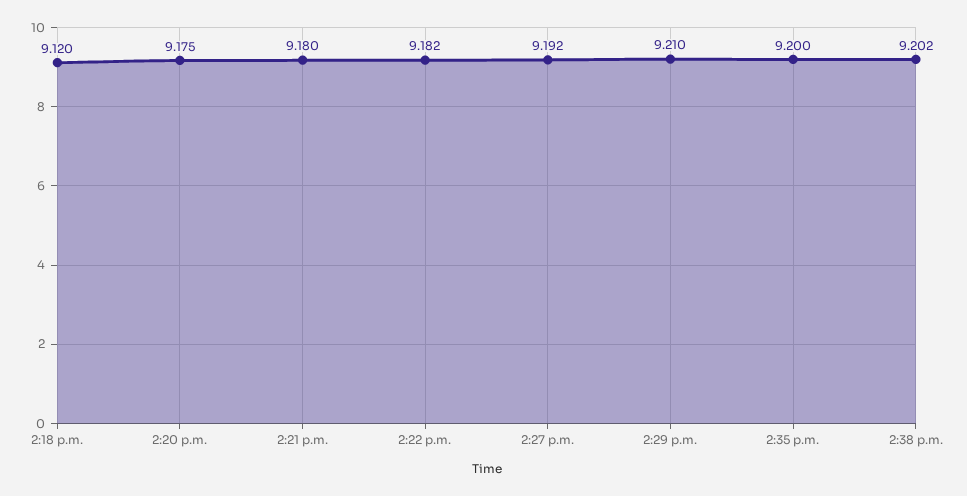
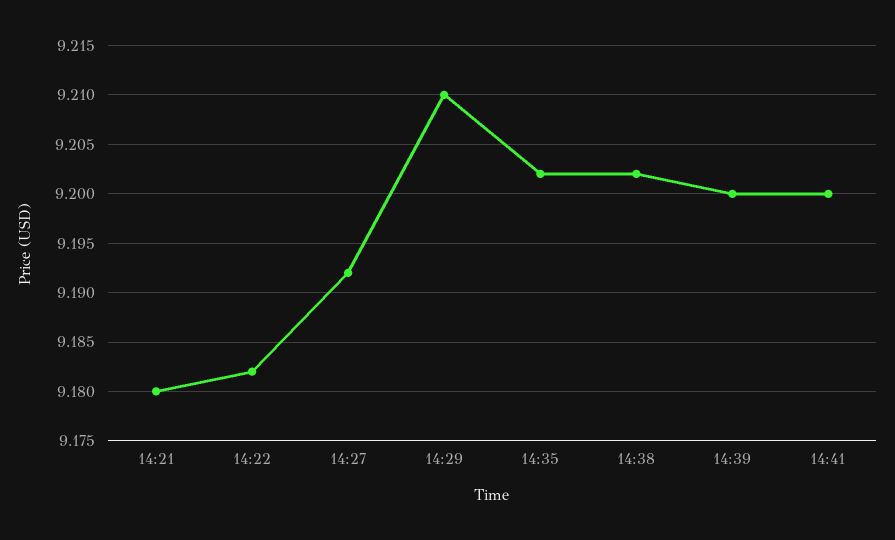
2:18 p.m.: 9.12 -> none
2:20 p.m.: 9.175 -> none
2:35 p.m.: 9.2 -> 9.202
14:39: none -> 9.2
14:41: none -> 9.2

